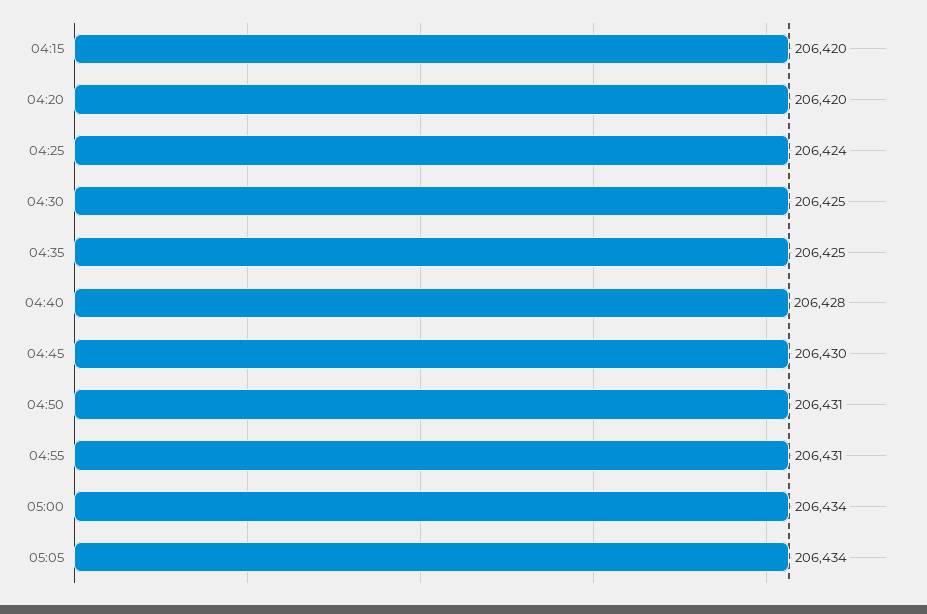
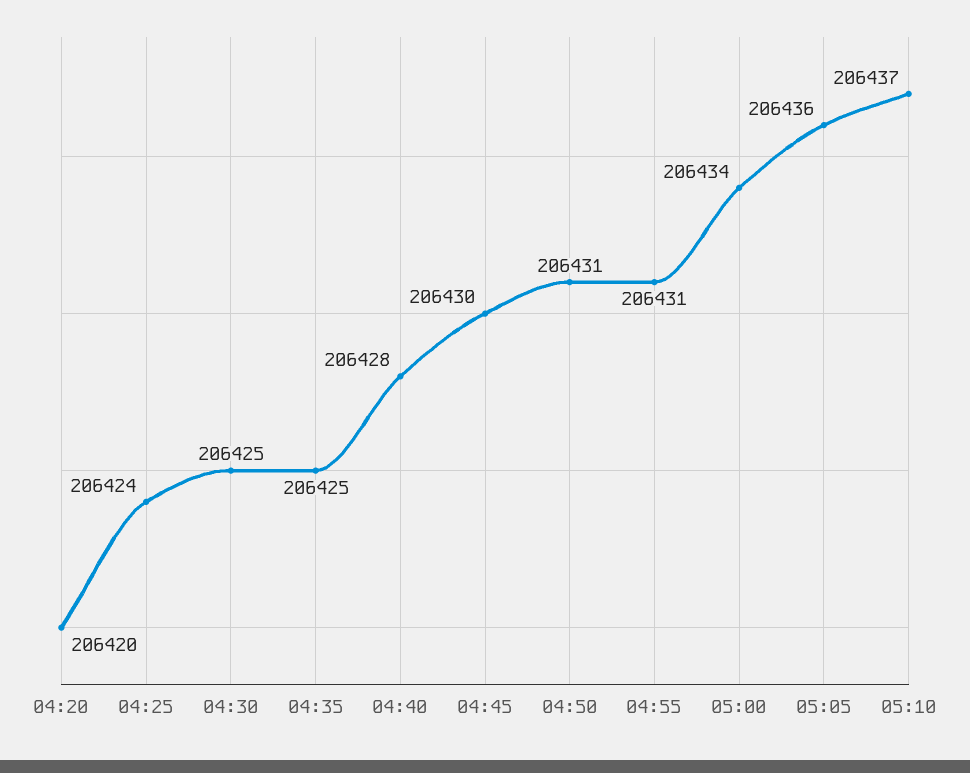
04:15: 206420 -> none
05:05: 206434 -> 206436
05:10: none -> 206437

